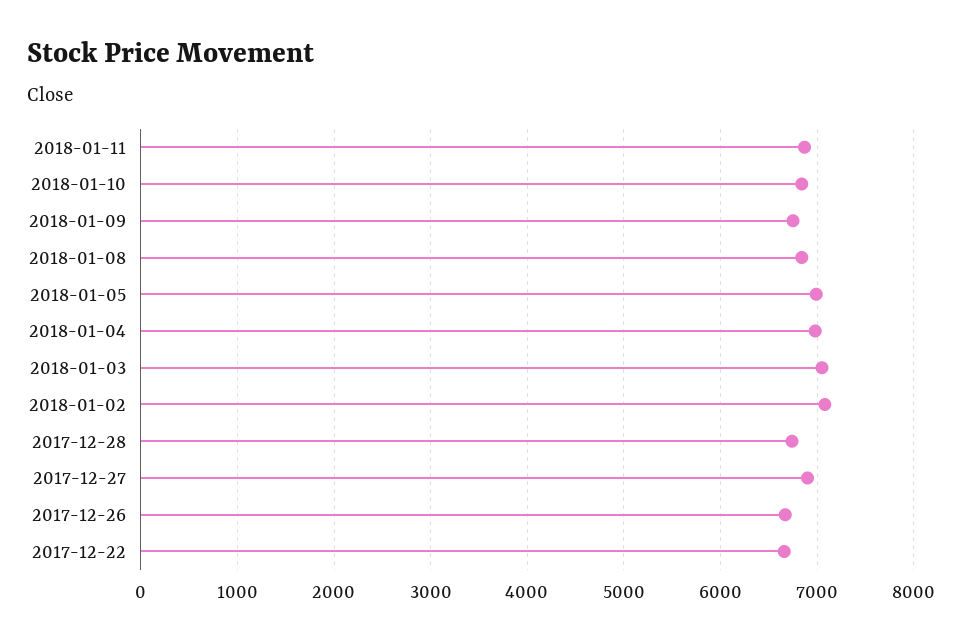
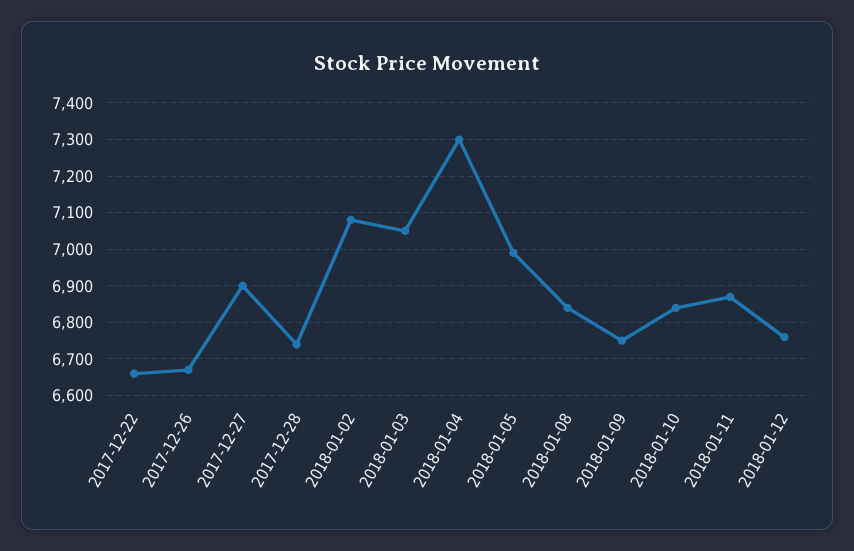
2018-01-04: 7000 -> 7300
2018-01-12: none -> 6760

